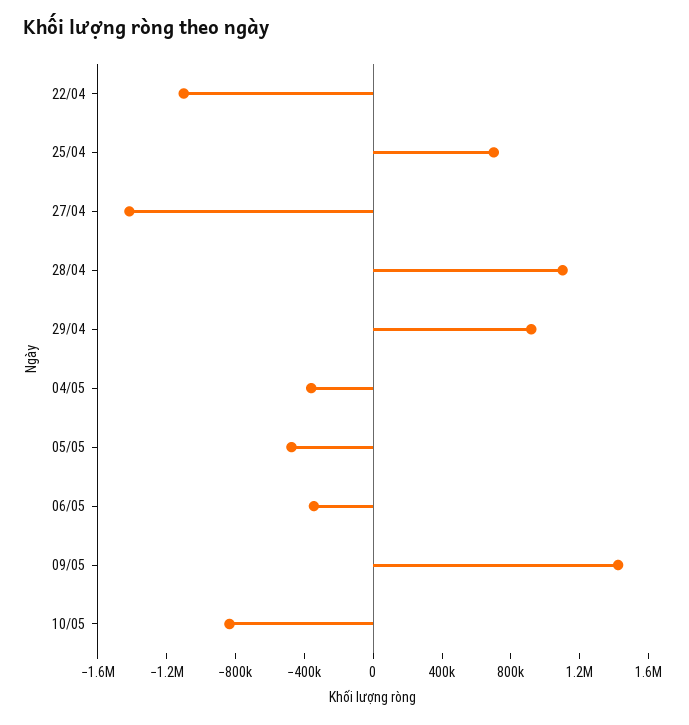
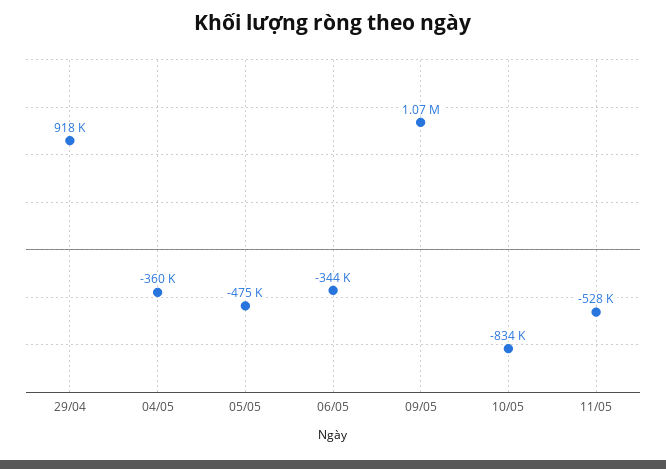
22/04: -1100000 -> none
25/04: 700000 -> none
27/04: -1400000 -> none
28/04: 1100000 -> none
09/05: 1400000 -> 1070000
11/05: none -> -528000

